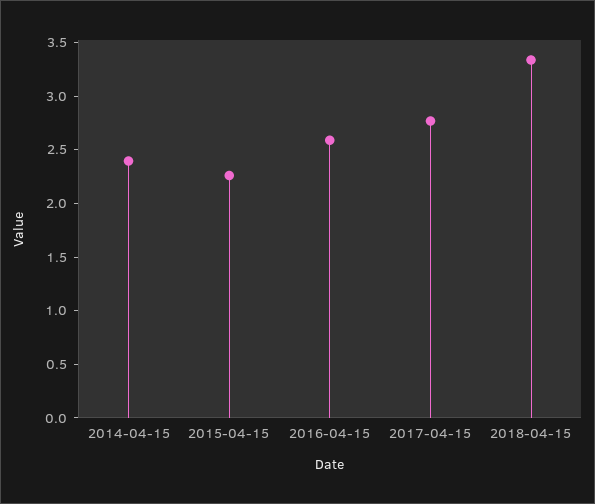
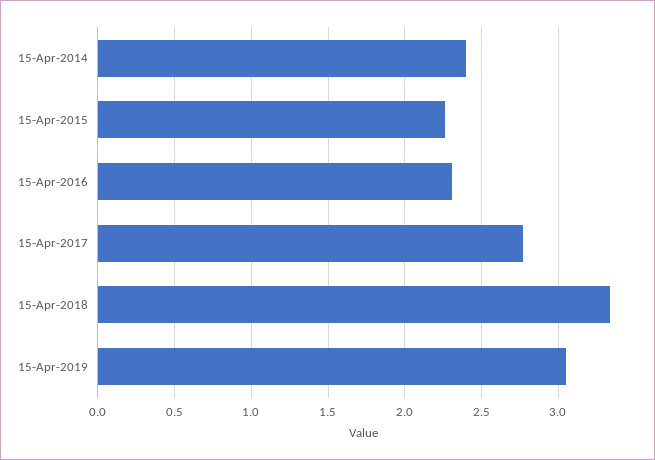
2016-04-15: 2.6 -> 2.3
15-Apr-2019: none -> 3.05

